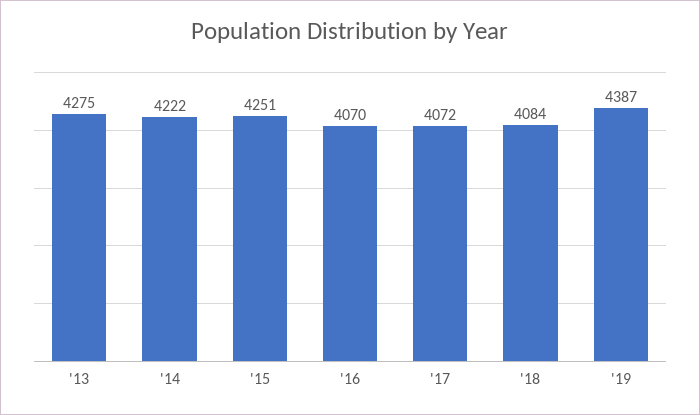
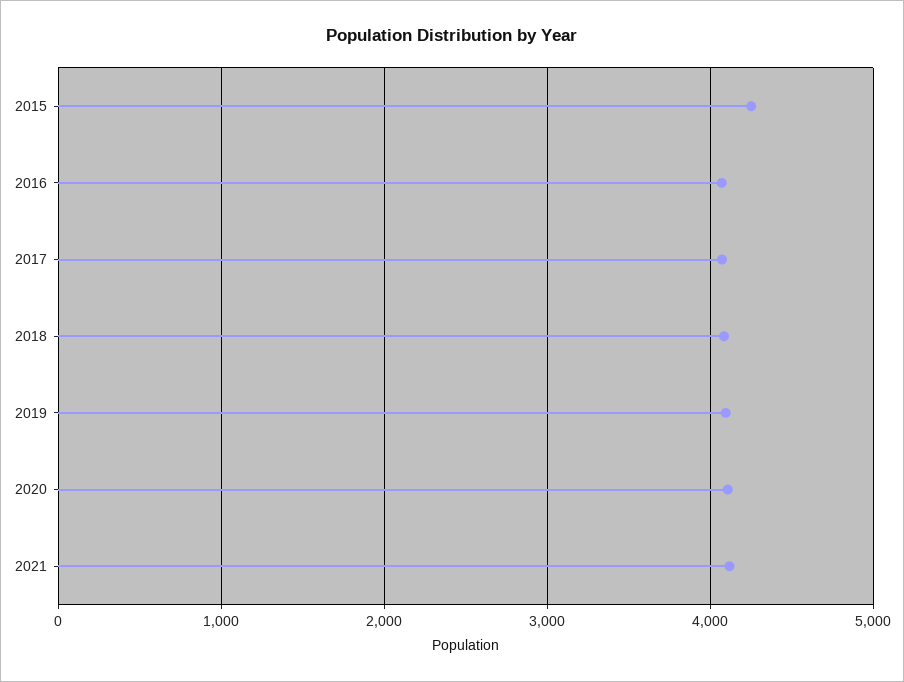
'13: 4275 -> none
'14: 4222 -> none
'19: 4387 -> 4100
2020: none -> 4100
2021: none -> 4100

